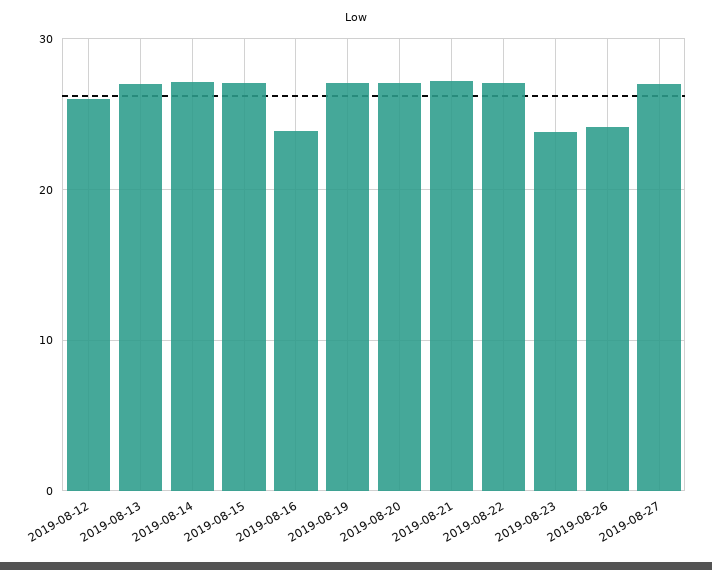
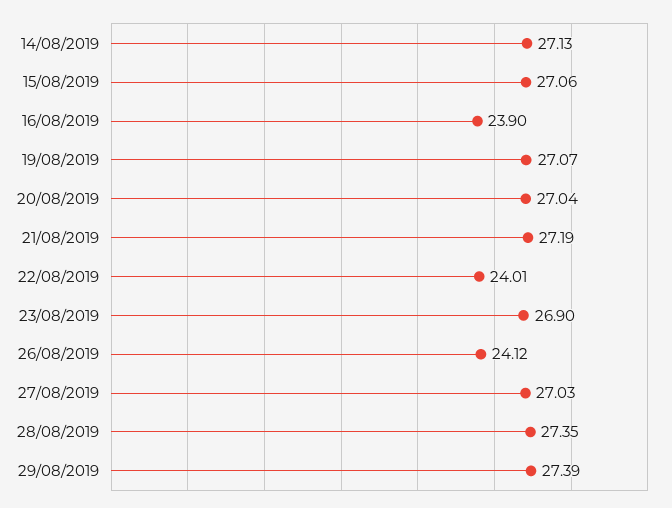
2019-08-12: 26 -> none
2019-08-13: 27 -> none
2019-08-22: 27 -> 24.01
2019-08-23: 24 -> 26.9
28/08/2019: none -> 27.35
29/08/2019: none -> 27.39

